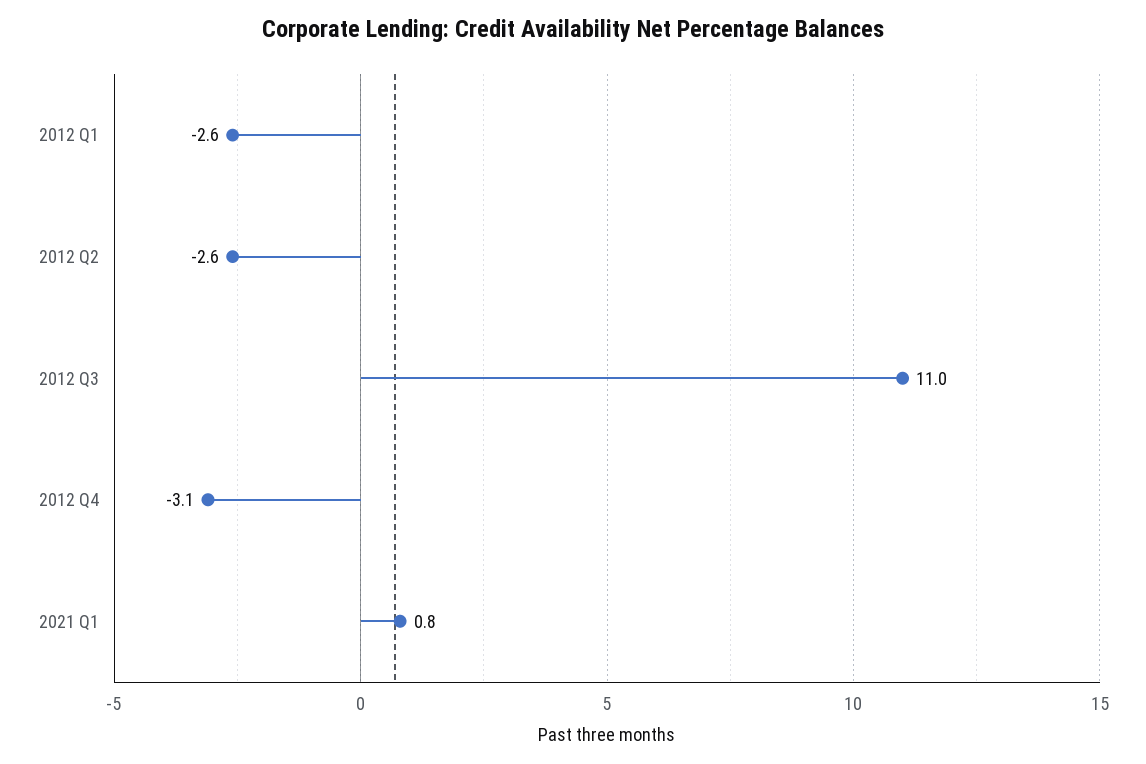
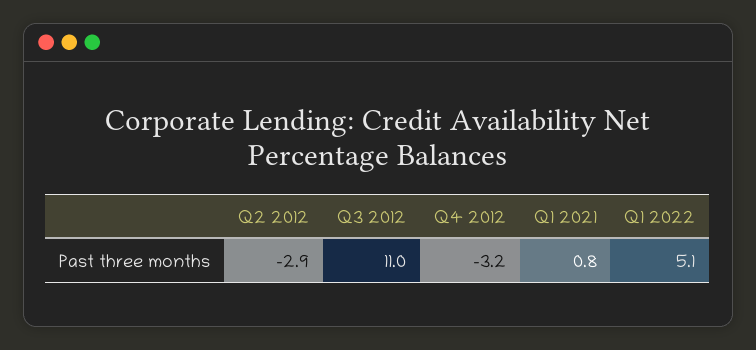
2012 Q1: -2.6 -> none
2012 Q2: -2.6 -> -2.9
2012 Q4: -3.1 -> -3.2
Q1 2022: none -> 5.1

